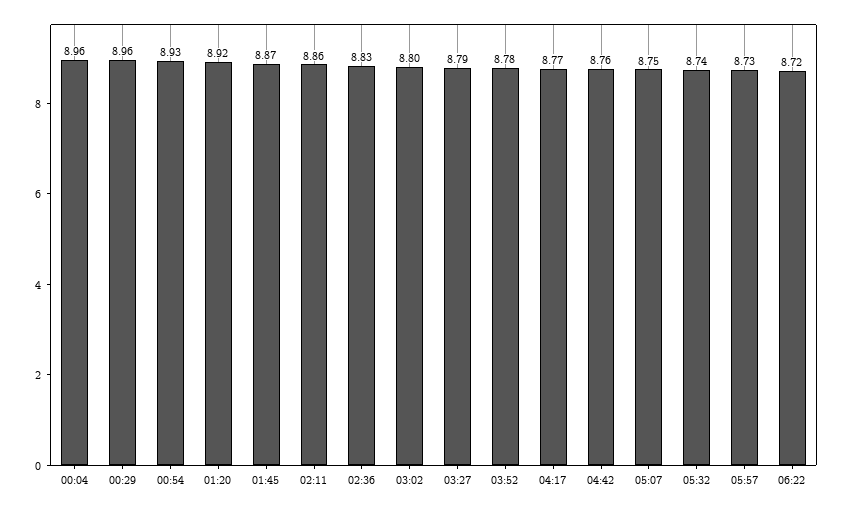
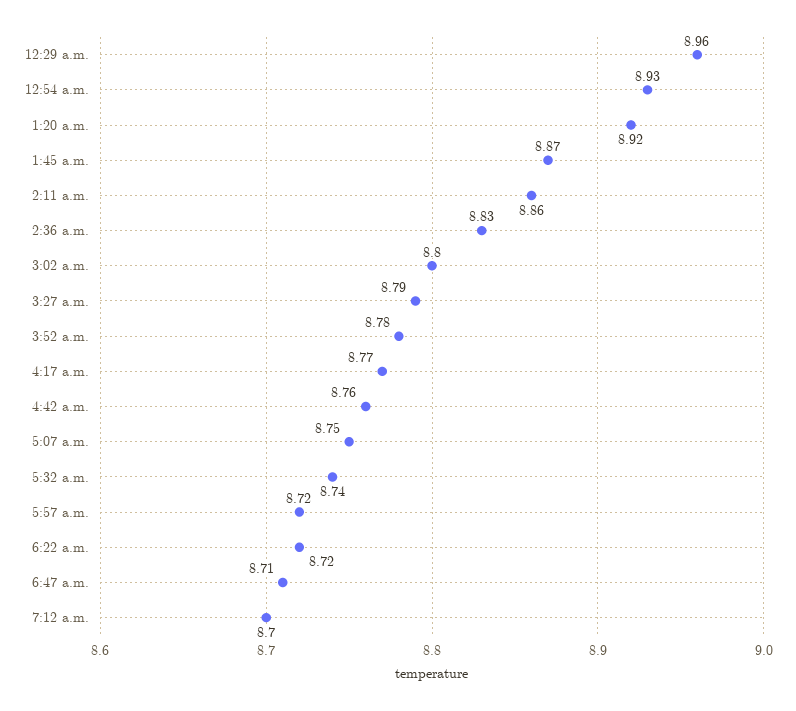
00:04: 8.96 -> none
05:57: 8.73 -> 8.72
6:47 a.m.: none -> 8.71
7:12 a.m.: none -> 8.7

